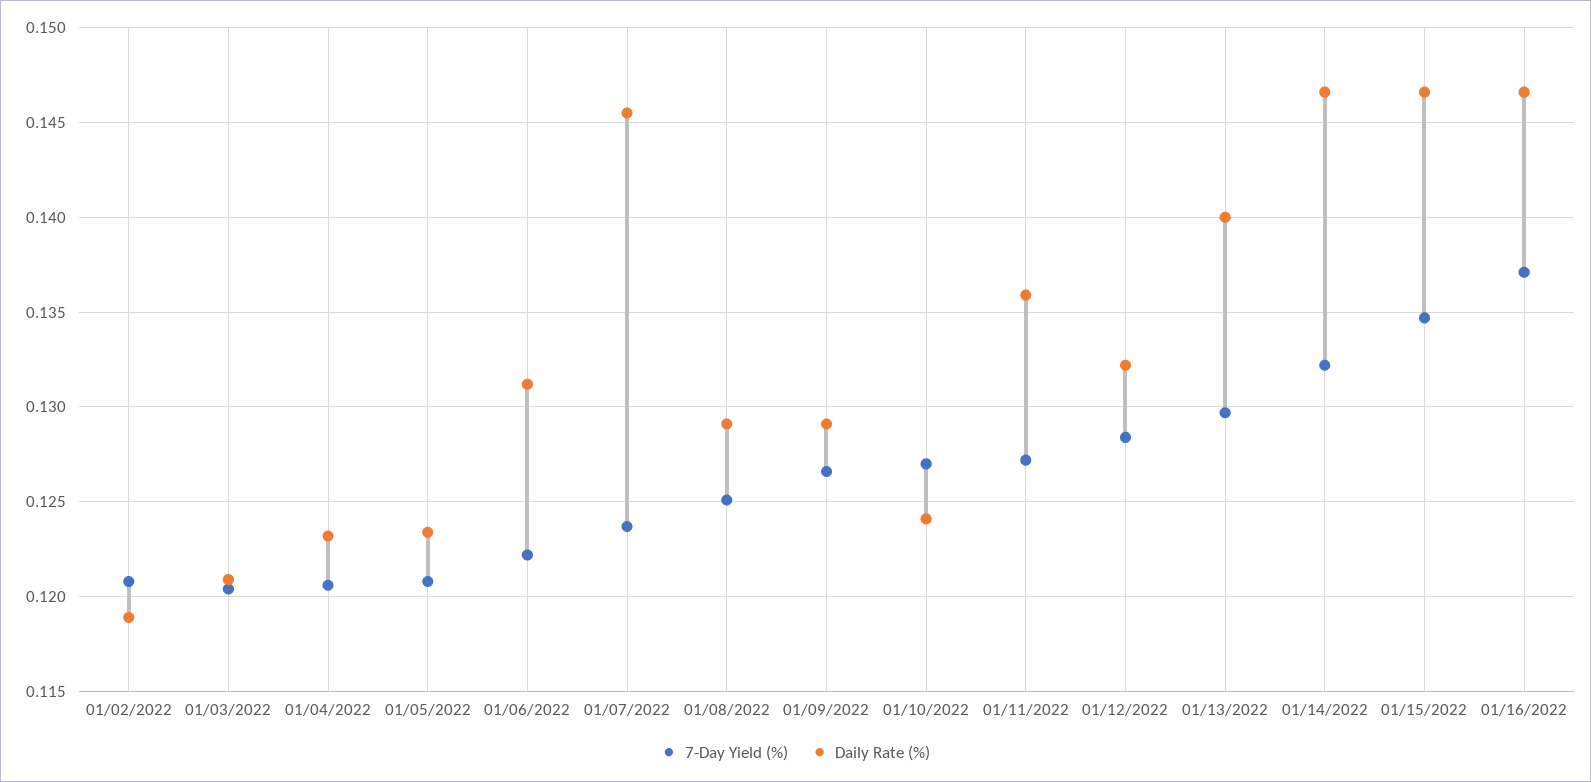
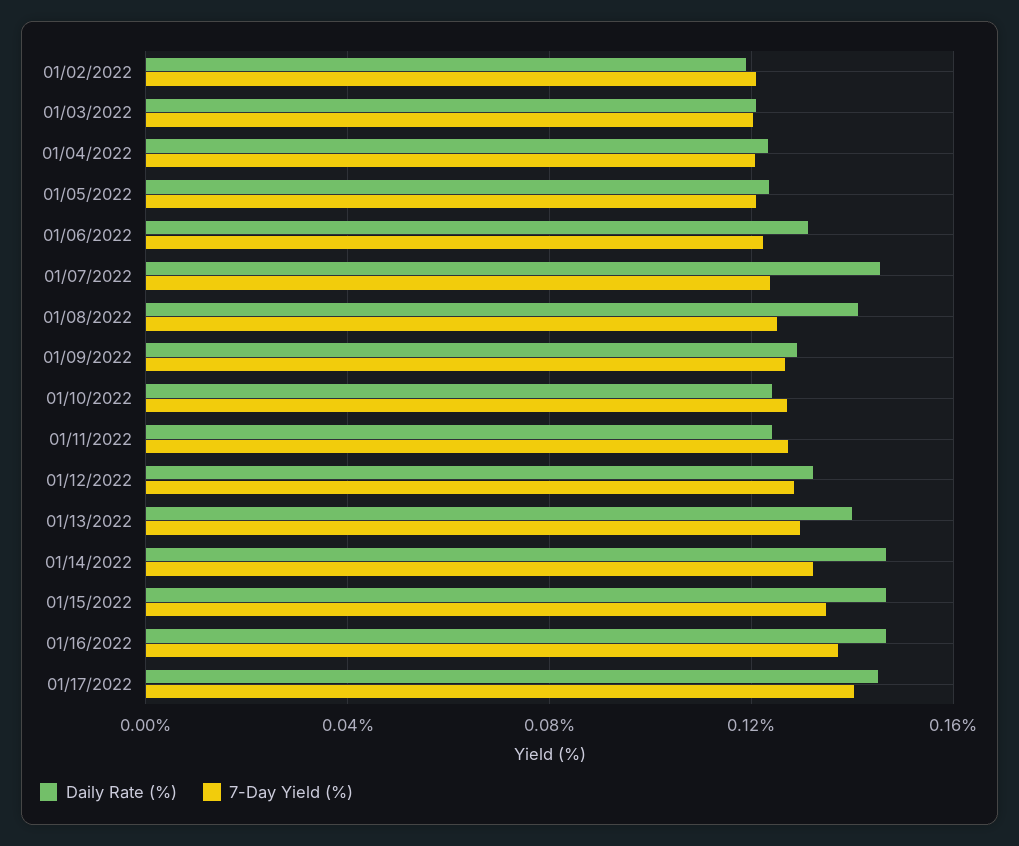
Daily Rate (%), 01/08/2022: 0.129 -> 0.14
Daily Rate (%), 01/11/2022: 0.136 -> 0.125
Daily Rate (%), 01/17/2022: none -> 0.145
7-Day Yield (%), 01/17/2022: none -> 0.14

